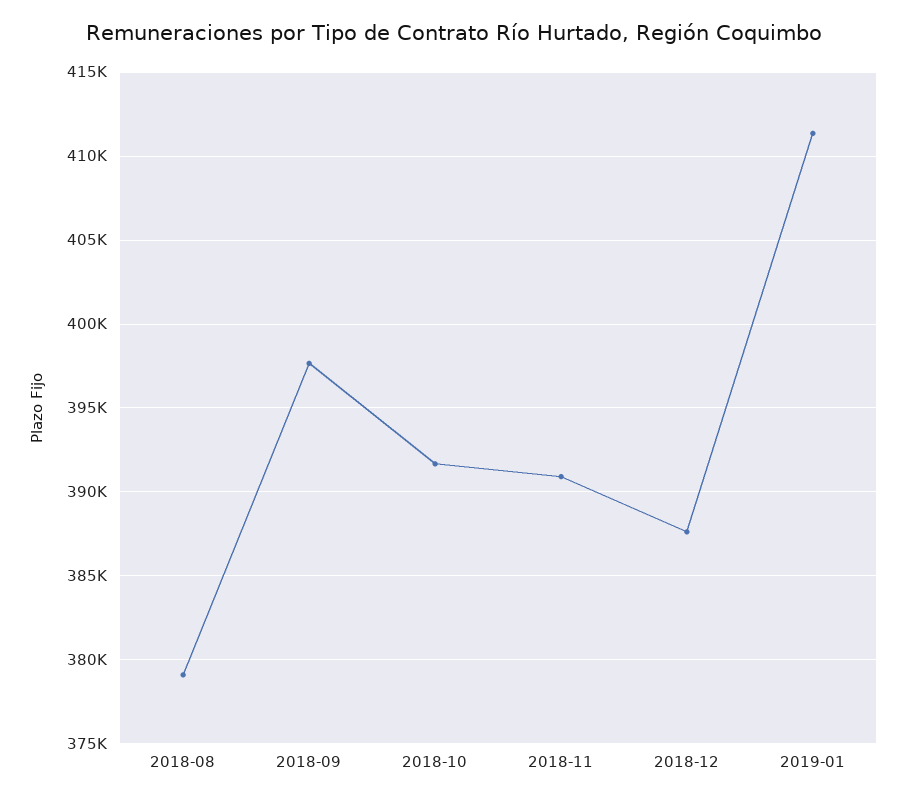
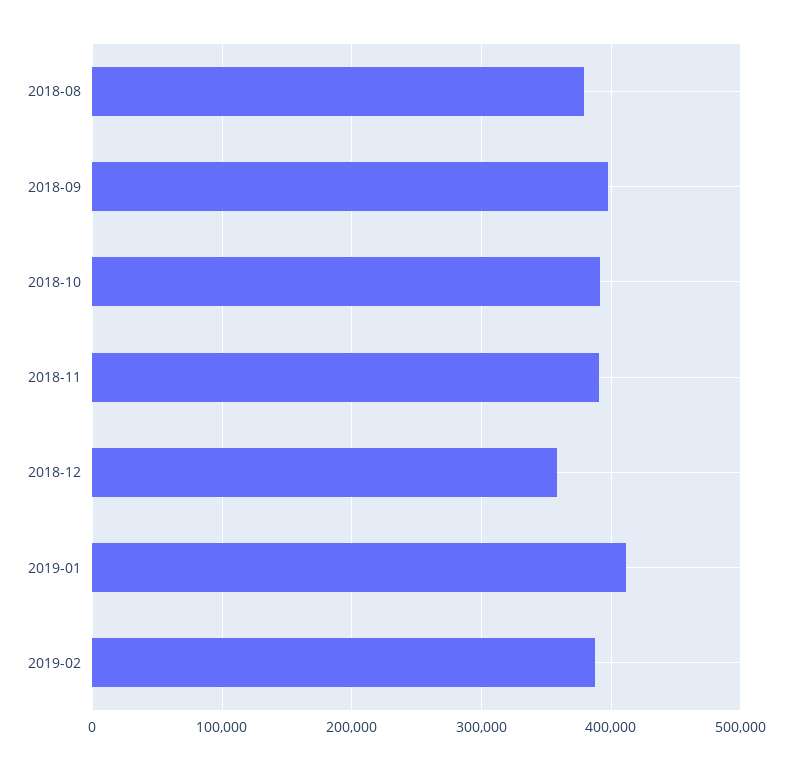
2018-12: 387500 -> 360000
2019-02: none -> 390000

